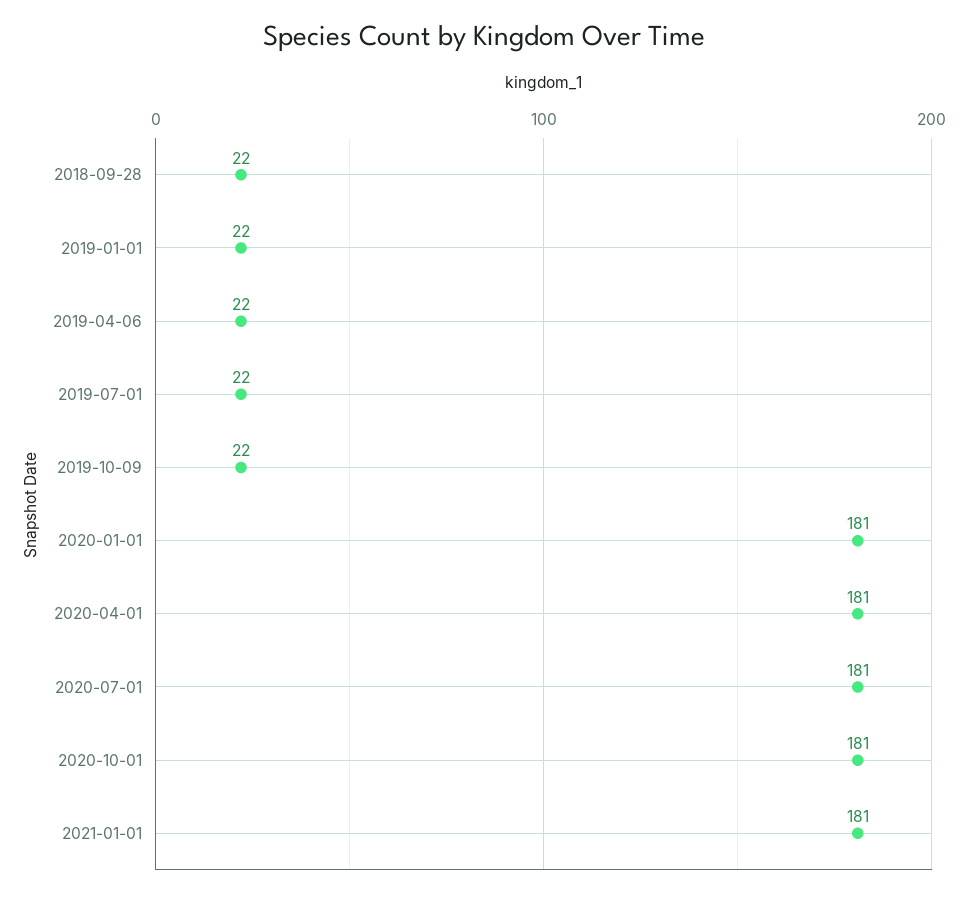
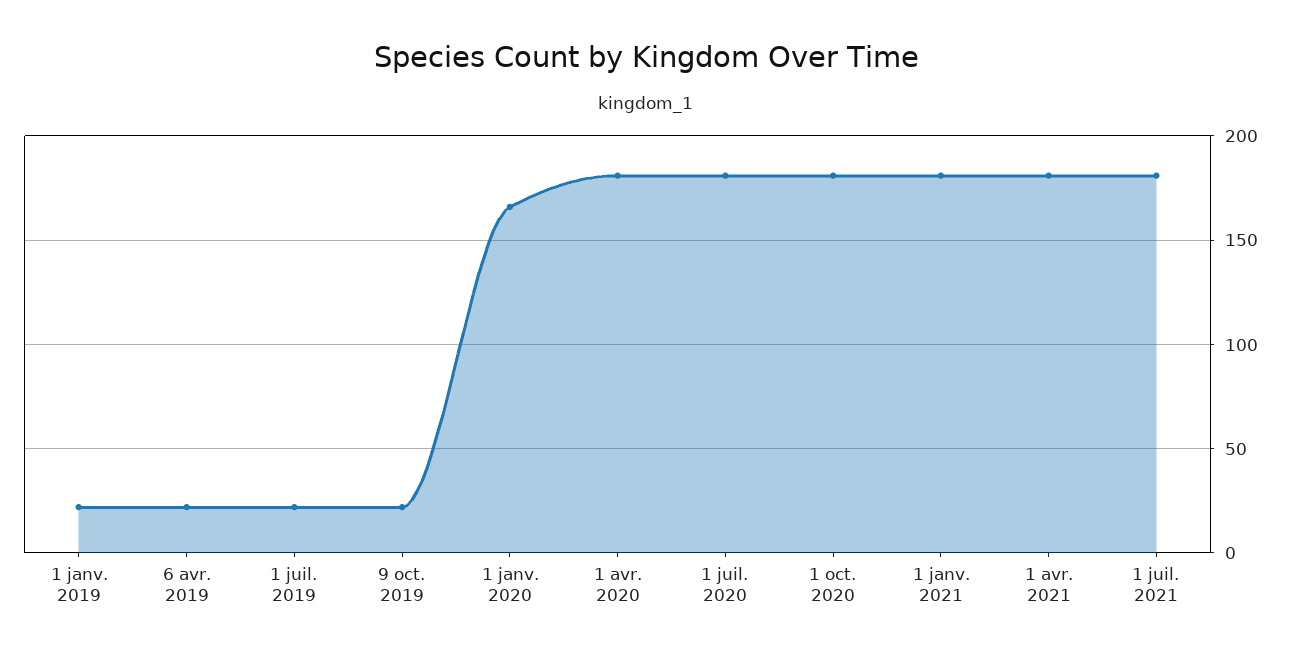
2018-09-28: 22 -> none
2020-01-01: 181 -> 165
1 avr. 2021: none -> 180
1 juil. 2021: none -> 180

